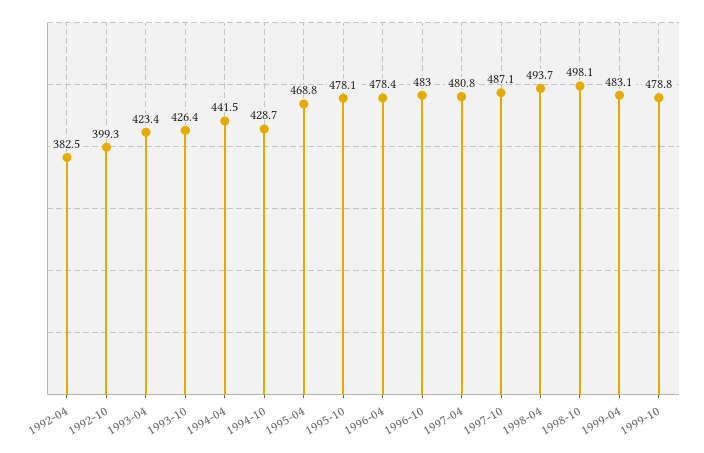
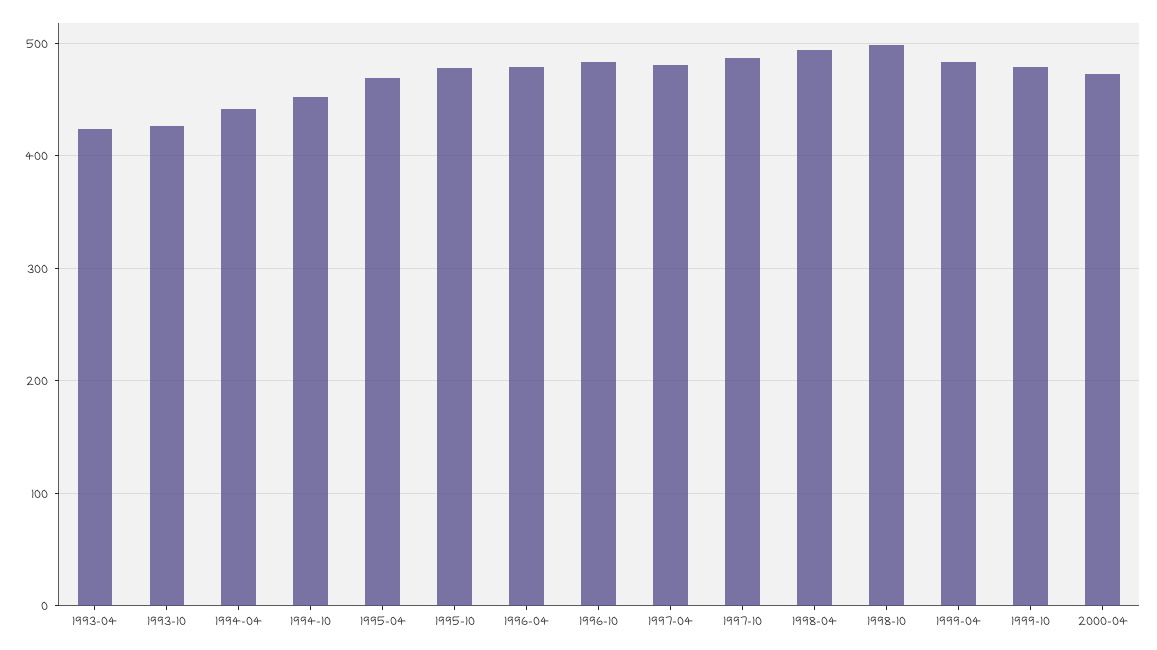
1992-04: 382.5 -> none
1992-10: 399.3 -> none
1994-10: 428.7 -> 450
2000-04: none -> 470

